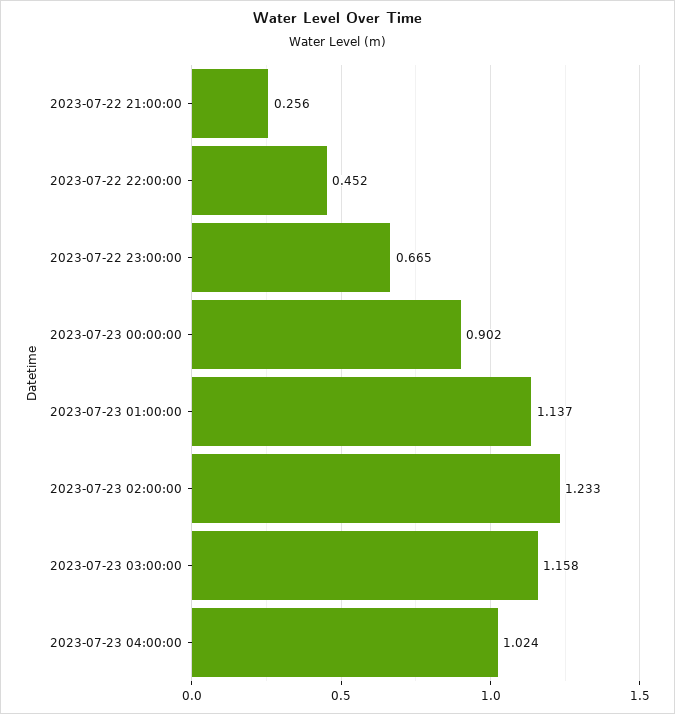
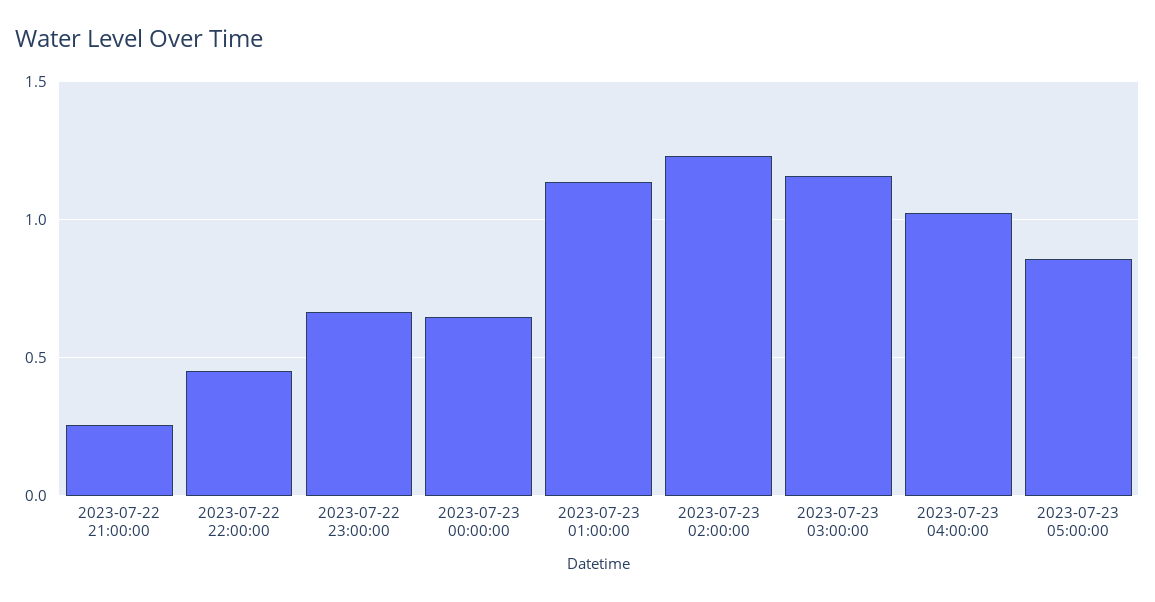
2023-07-23 00:00:00: 0.902 -> 0.65
2023-07-23 05:00:00: none -> 0.85

